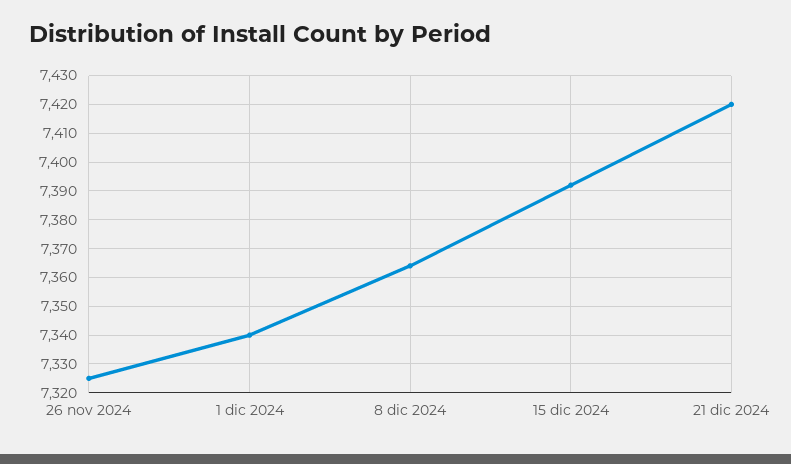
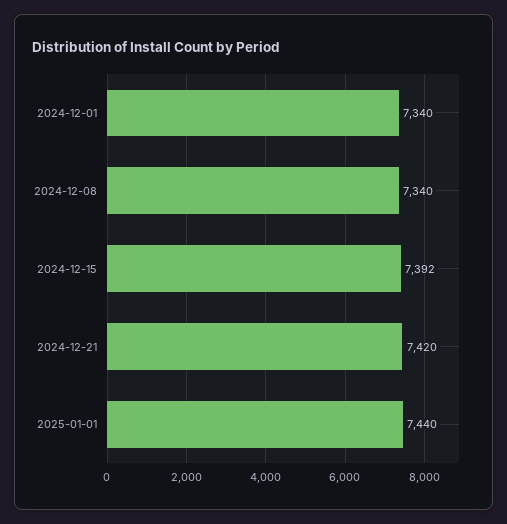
26 nov 2024: 7325 -> none
8 dic 2024: 7365 -> 7340
2025-01-01: none -> 7440

